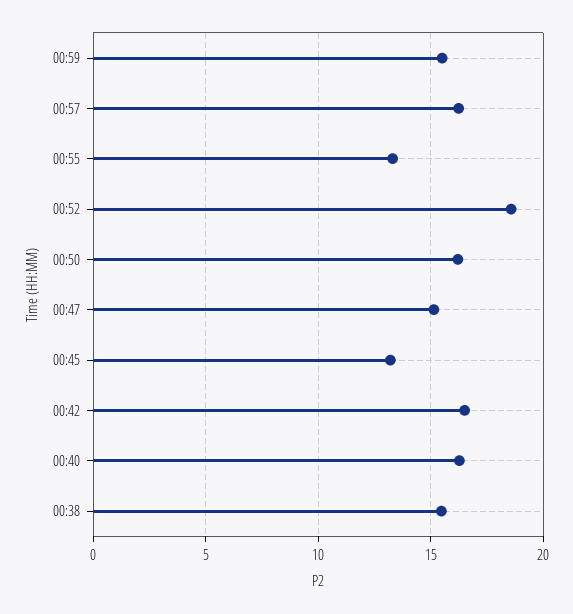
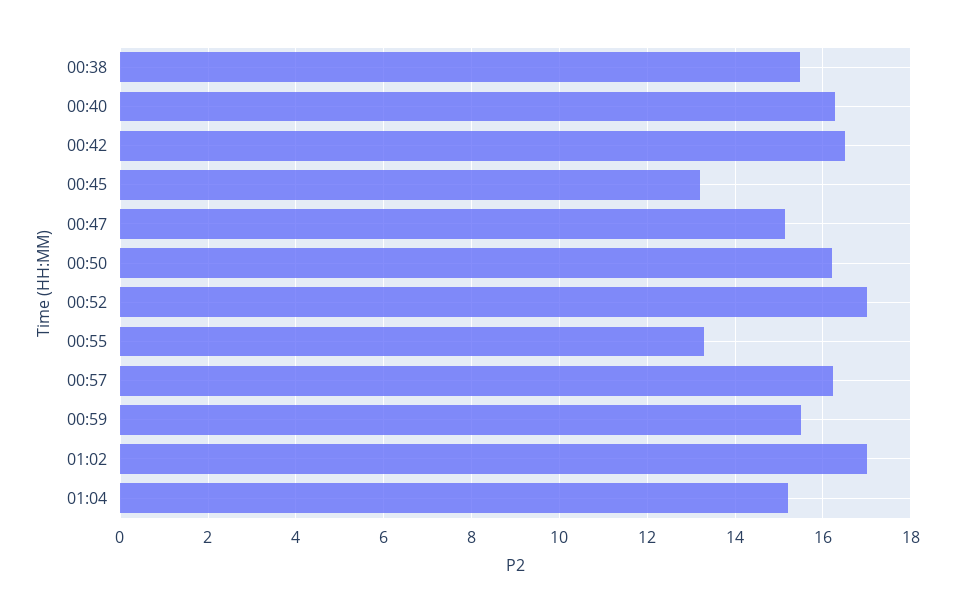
00:52: 18.5 -> 17
01:02: none -> 17
01:04: none -> 15.2

